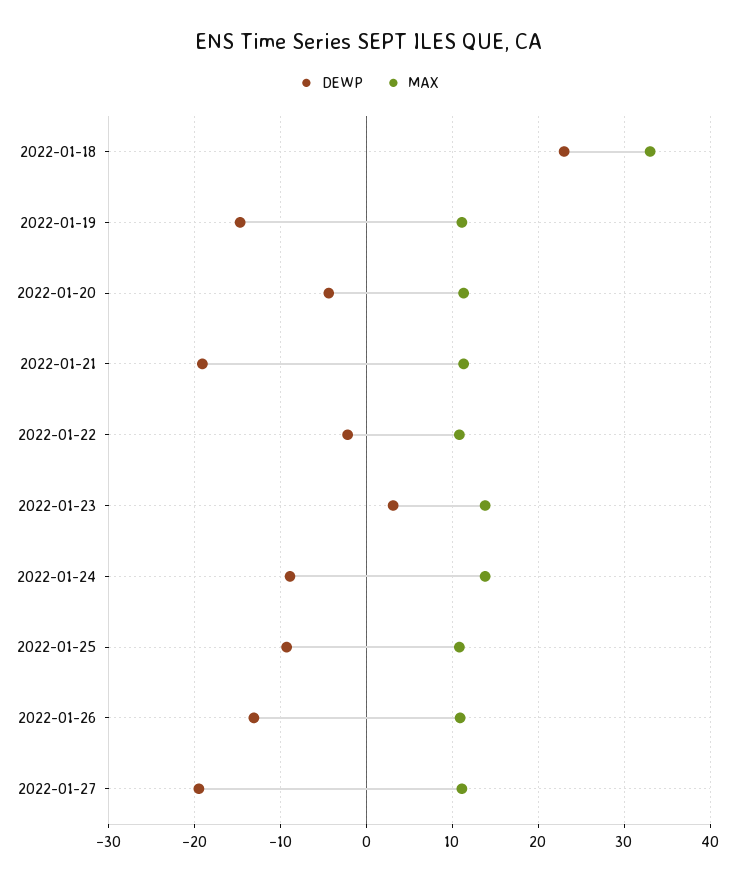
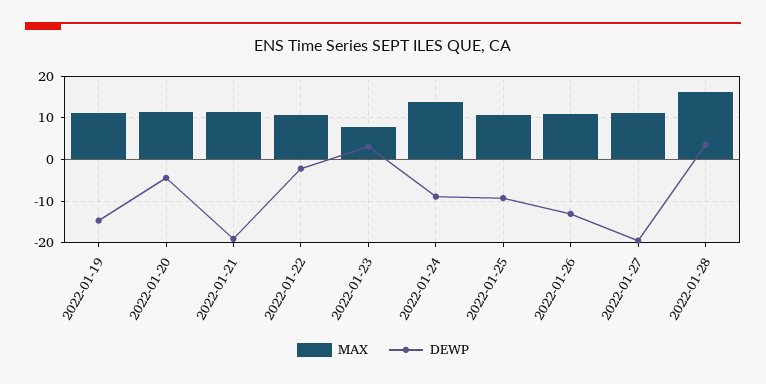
DEWP, 2022-01-18: 23 -> none
MAX, 2022-01-18: 33 -> none
MAX, 2022-01-23: 14 -> 8
MAX, 2022-01-28: none -> 16
DEWP, 2022-01-28: none -> 4

